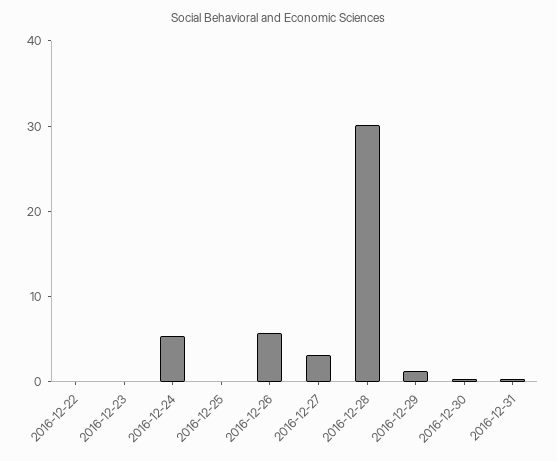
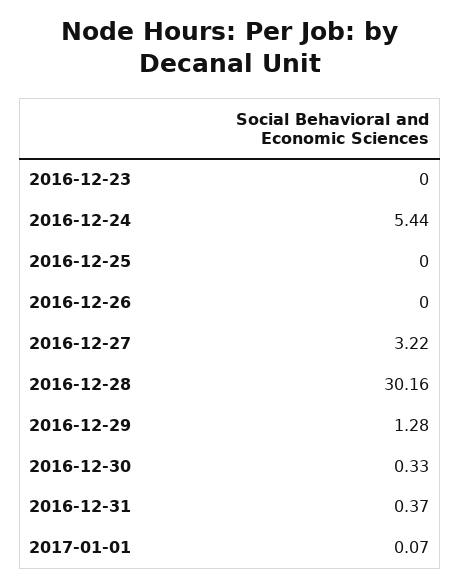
2016-12-22: 0 -> none
2016-12-26: 6 -> 0
2017-01-01: none -> 0.07

